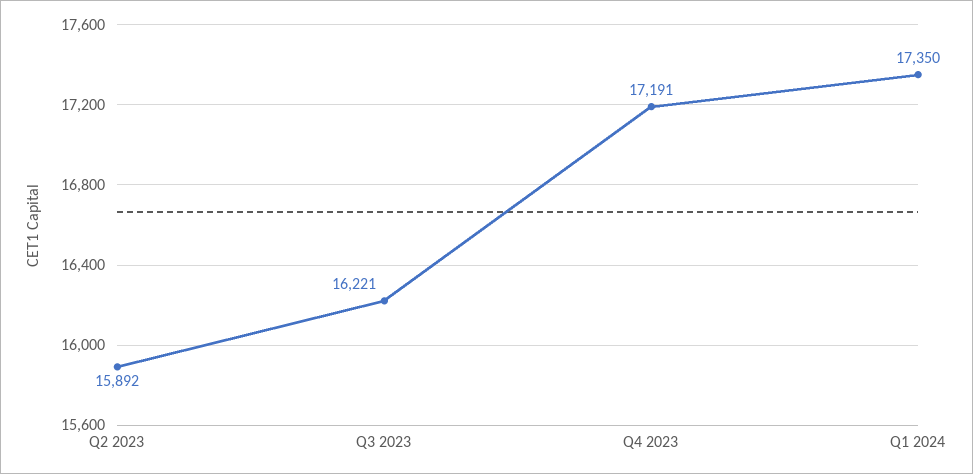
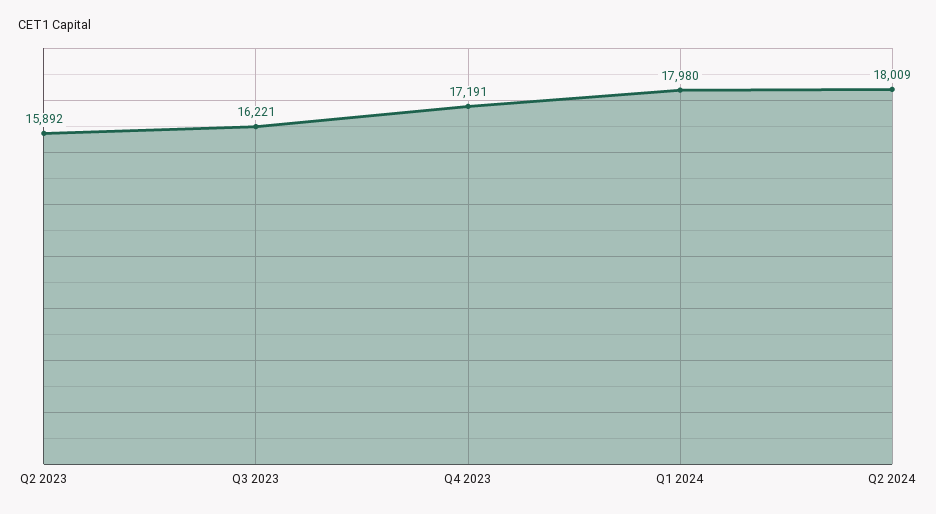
Q1 2024: 17350 -> 17980
Q2 2024: none -> 18009

